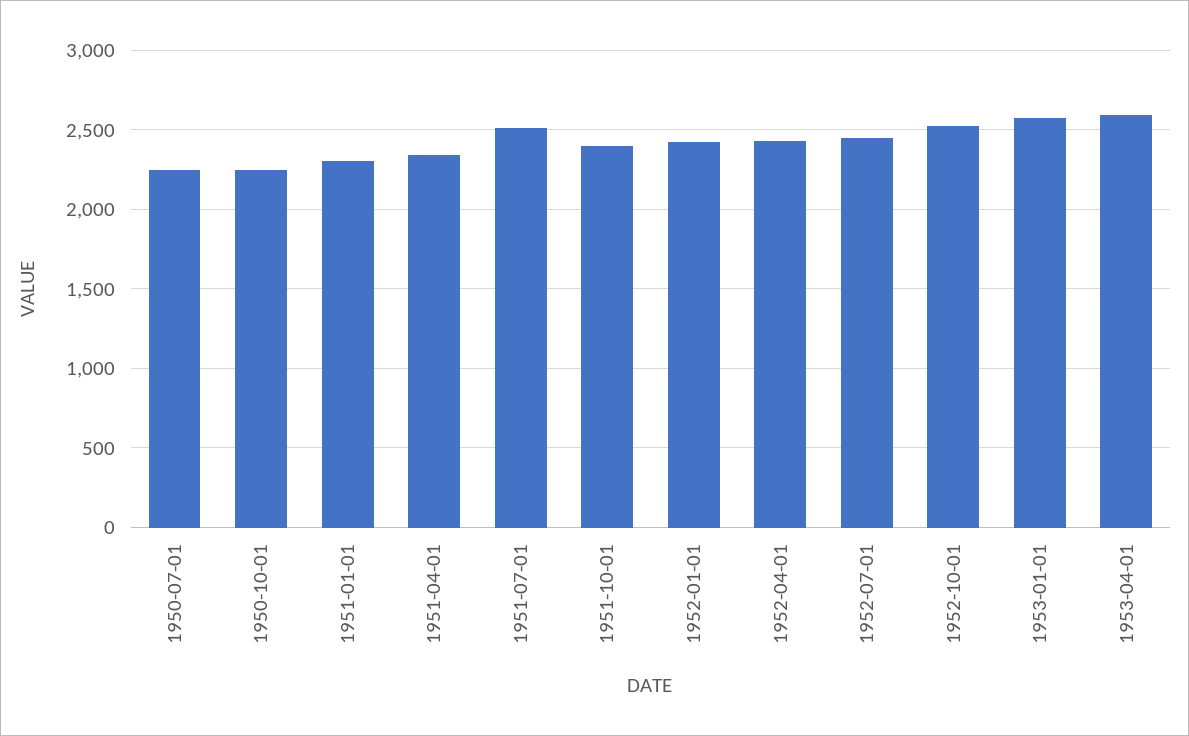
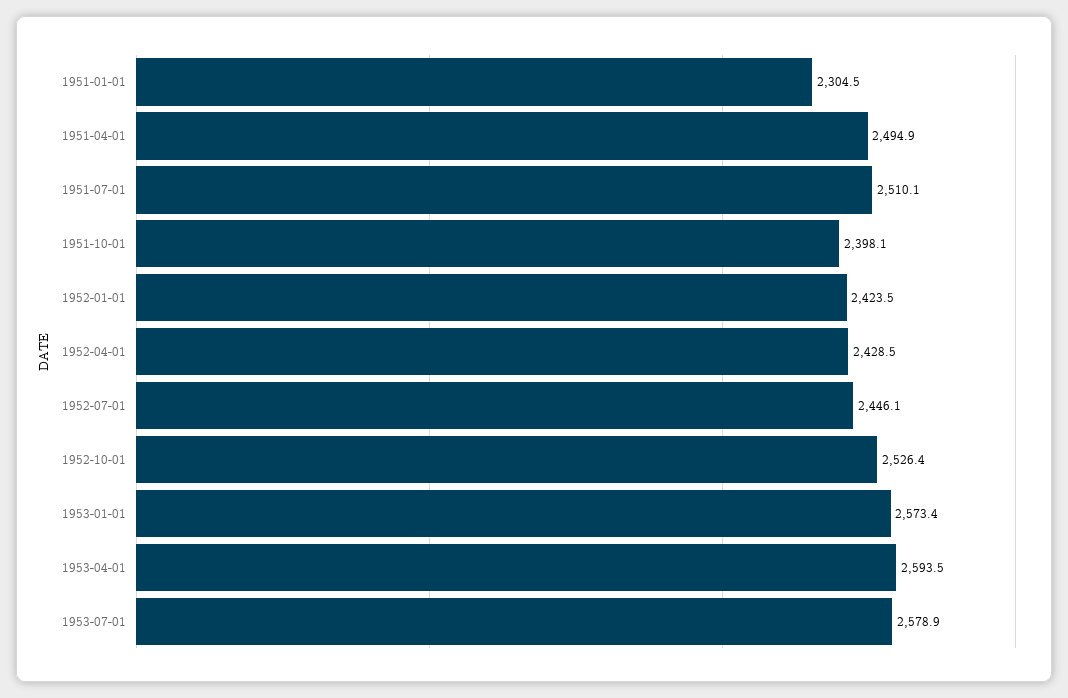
1950-07-01: 2250 -> none
1950-10-01: 2250 -> none
1951-04-01: 2350 -> 2494.9
1953-07-01: none -> 2578.9

